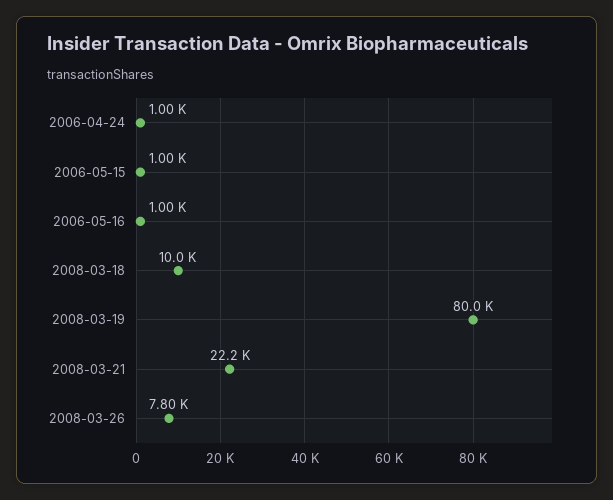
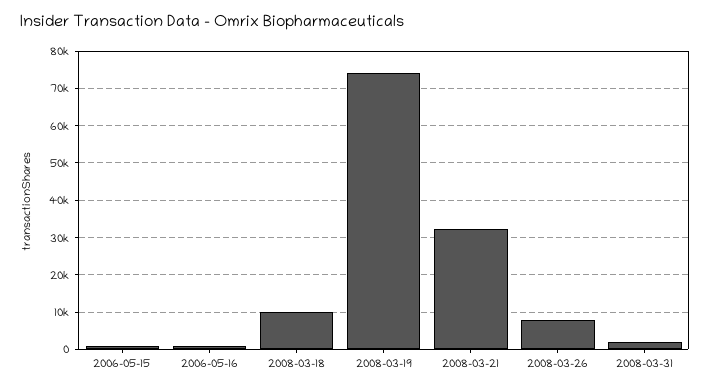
2006-04-24: 1000 -> none
2008-03-19: 80000 -> 74000
2008-03-21: 22200 -> 32000
2008-03-31: none -> 2000

